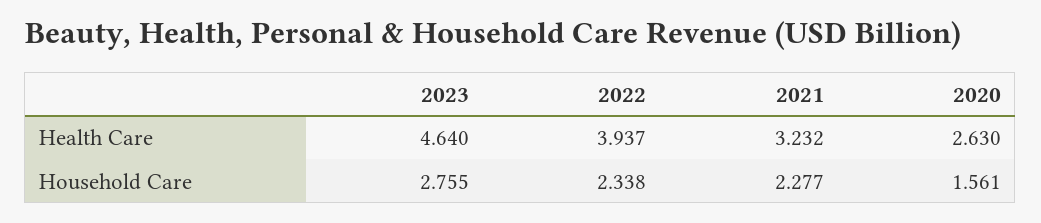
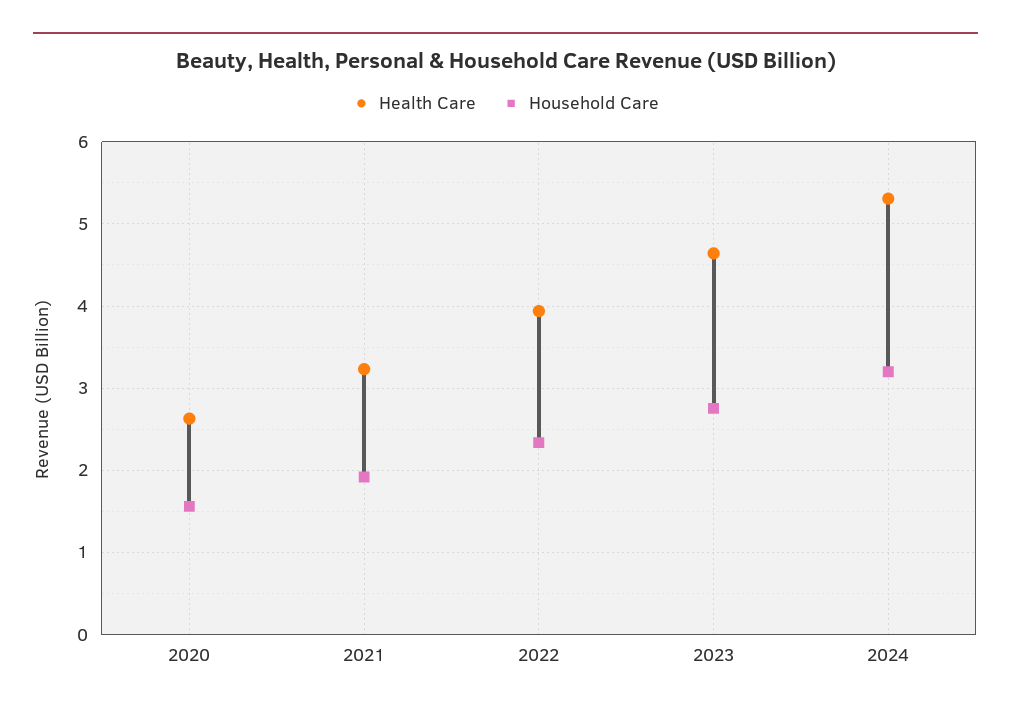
Household Care, 2021: 2.277 -> 1.9
Health Care, 2024: none -> 5.3
Household Care, 2024: none -> 3.2

